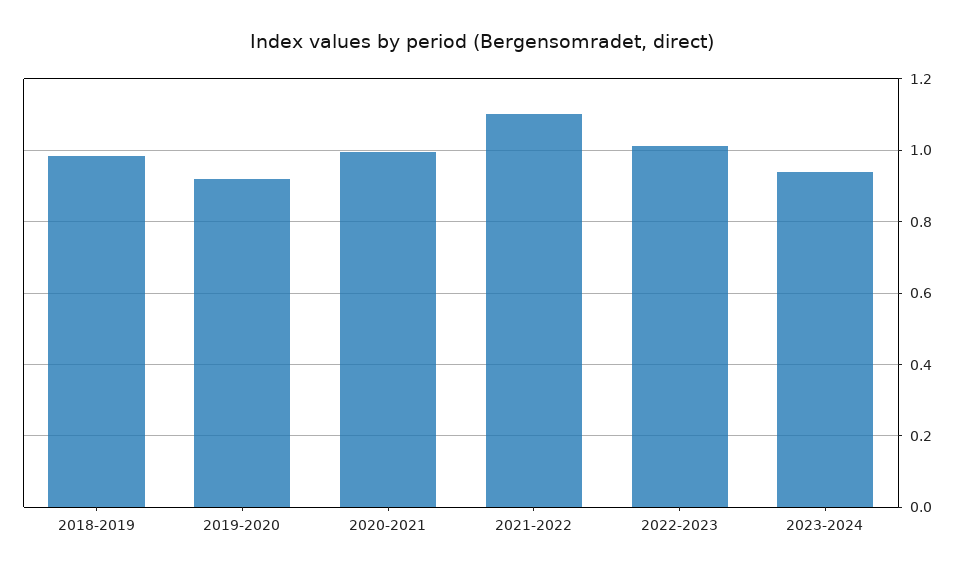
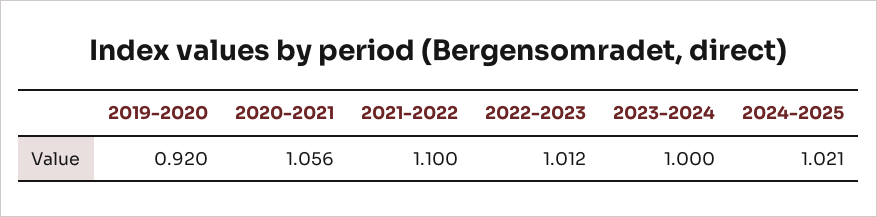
2018-2019: 0.98 -> none
2020-2021: 1 -> 1.056
2023-2024: 0.94 -> 1
2024-2025: none -> 1.021

